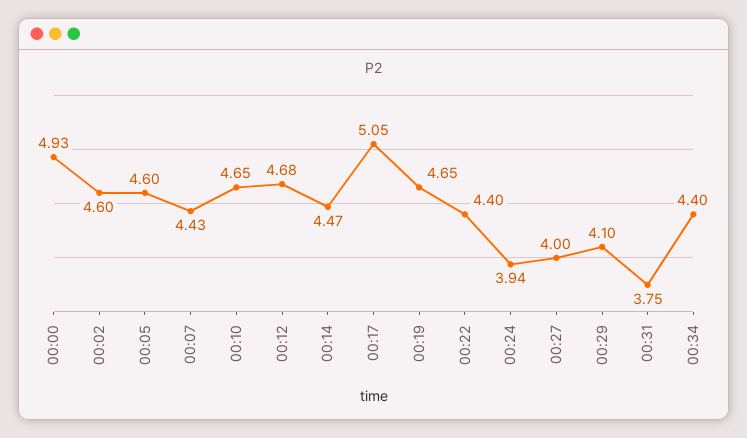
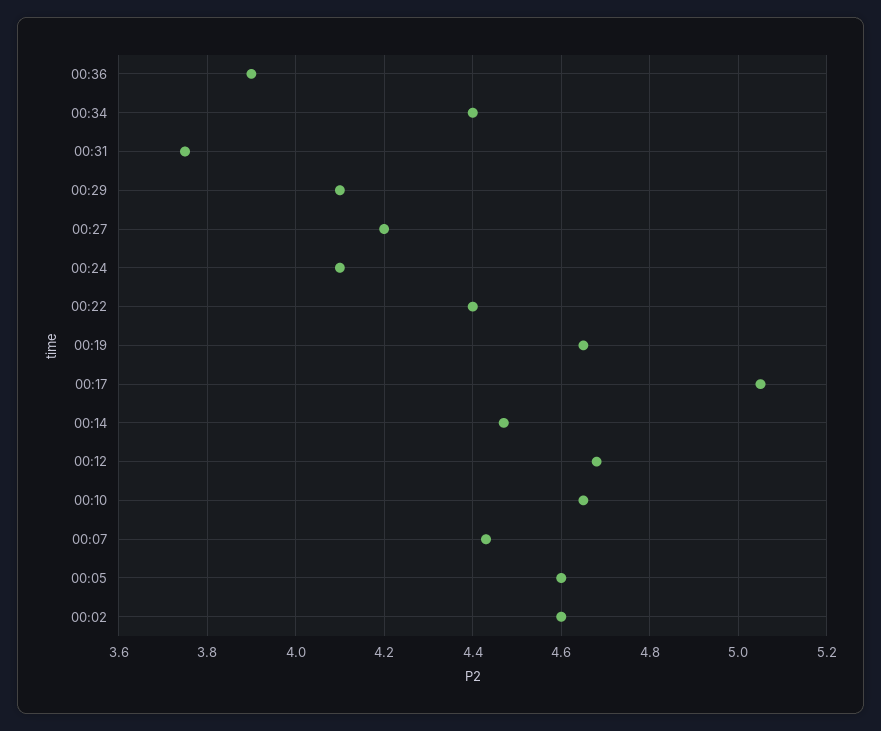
00:00: 4.93 -> none
00:24: 3.94 -> 4.1
00:27: 4 -> 4.2
00:36: none -> 3.9

